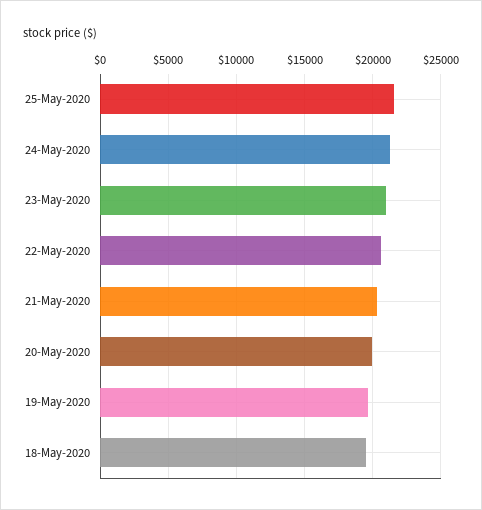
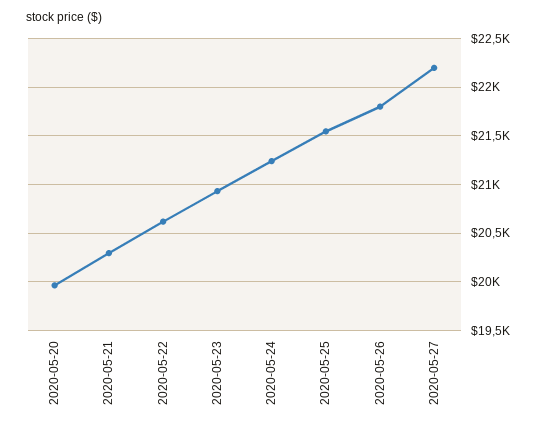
19-May-2020: 19500 -> none
18-May-2020: 19500 -> none
2020-05-26: none -> 21800
2020-05-27: none -> 22200

